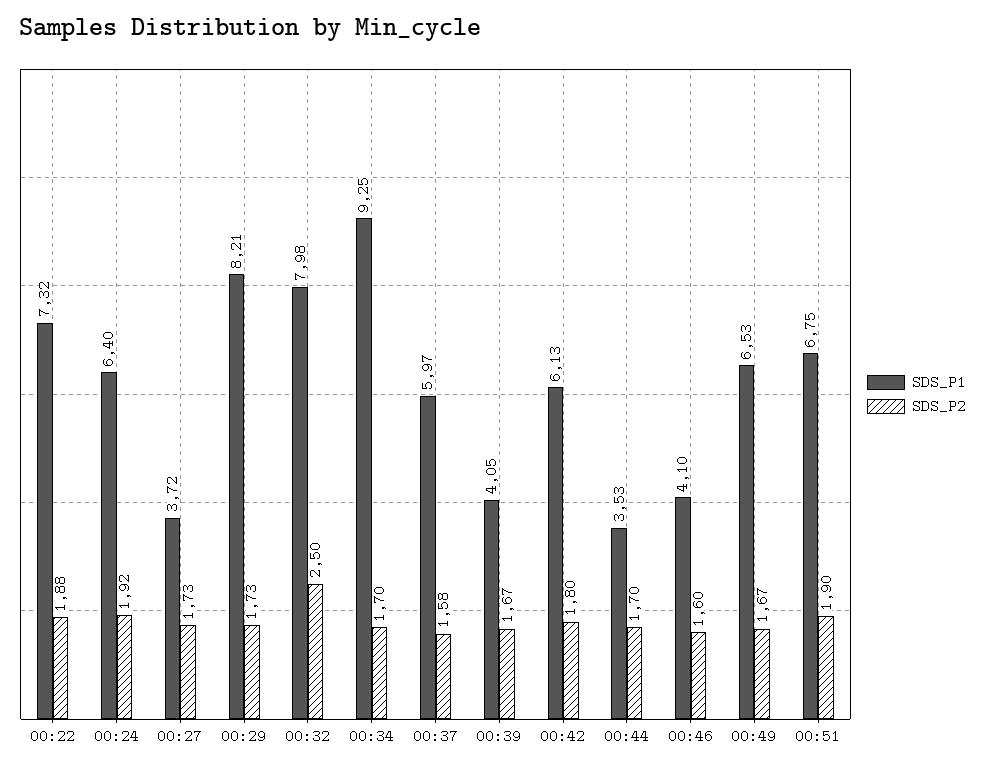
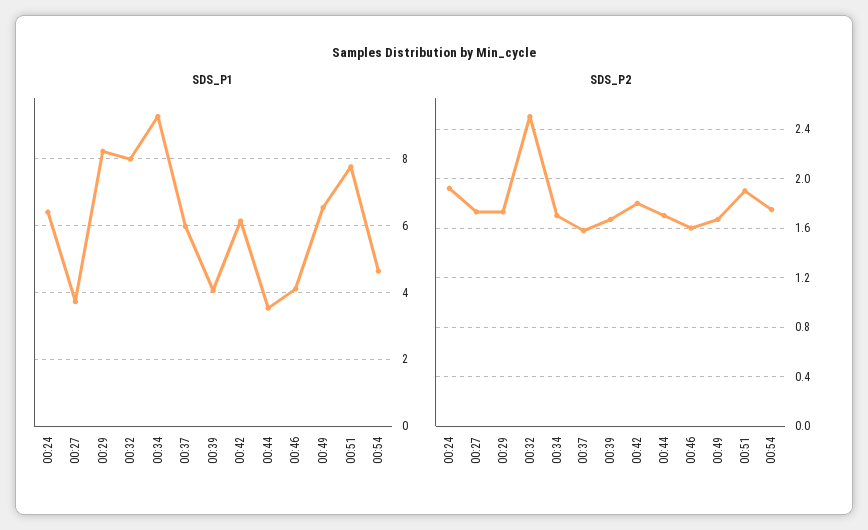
SDS_P1, 00:22: 7.32 -> none
SDS_P2, 00:22: 1.88 -> none
SDS_P1, 00:51: 6.75 -> 7.8
SDS_P1, 00:54: none -> 4.6
SDS_P2, 00:54: none -> 1.75

